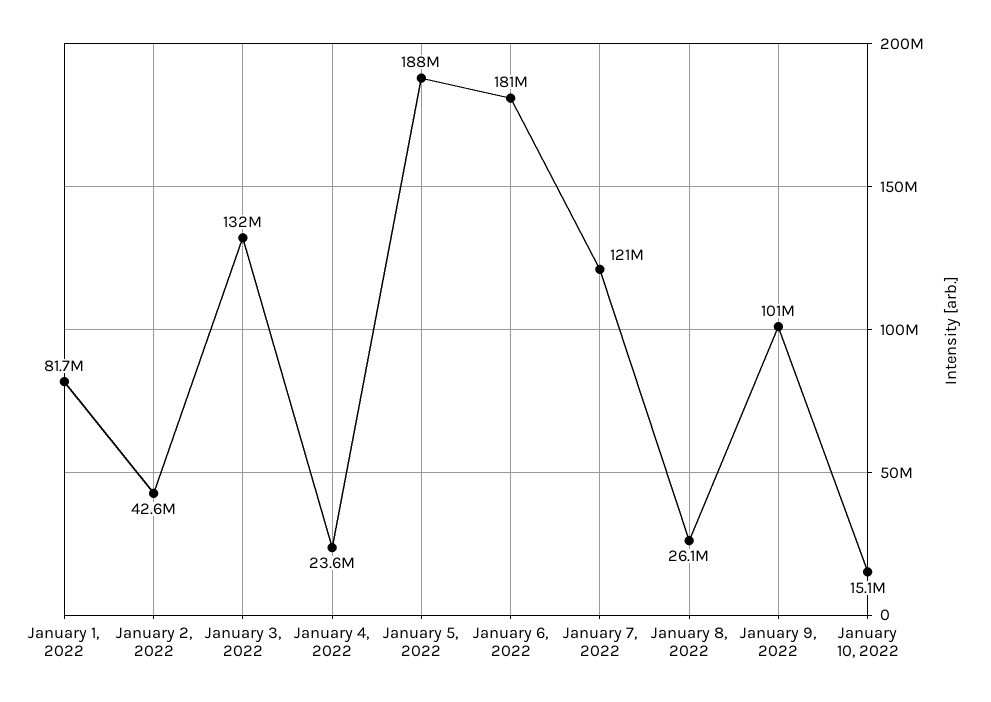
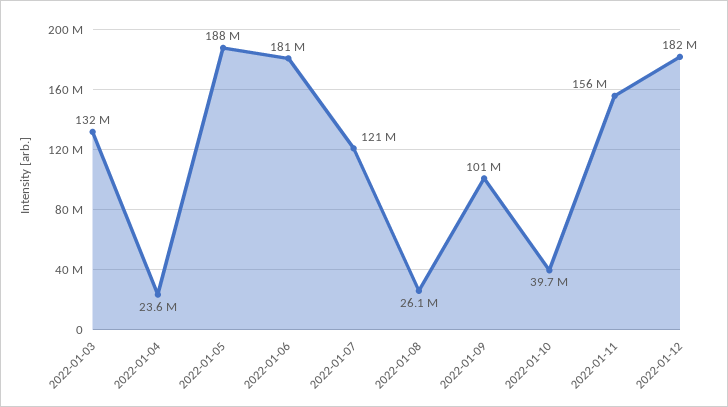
January 1, 2022: 81700000 -> none
January 2, 2022: 42600000 -> none
January 10, 2022: 15100000 -> 39700000
2022-01-11: none -> 156000000
2022-01-12: none -> 182000000

